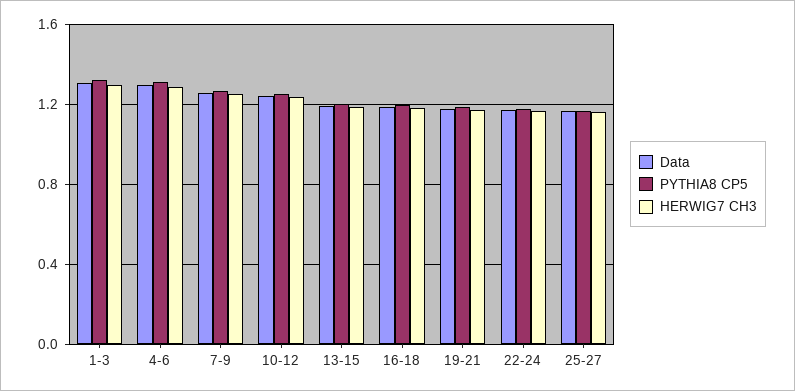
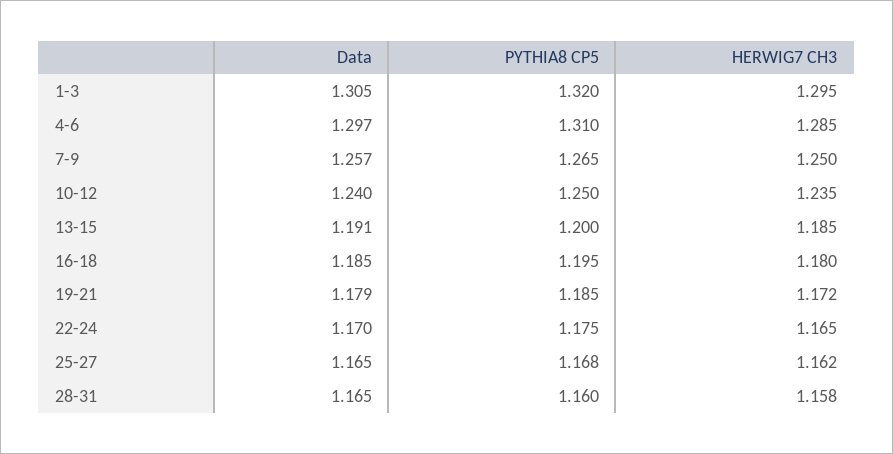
Data, 28-31: none -> 1.165
PYTHIA8 CP5, 28-31: none -> 1.16
HERWIG7 CH3, 28-31: none -> 1.158

